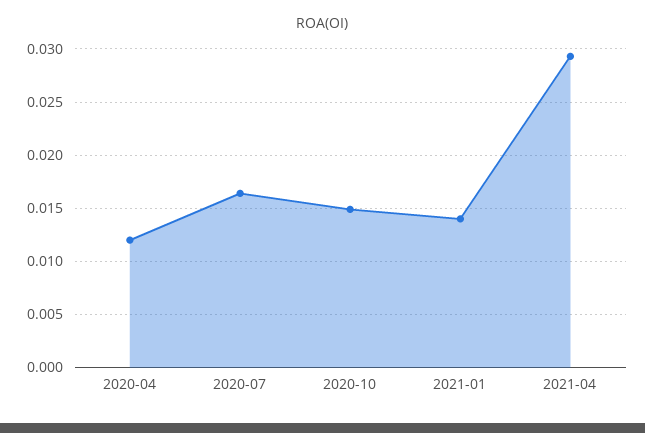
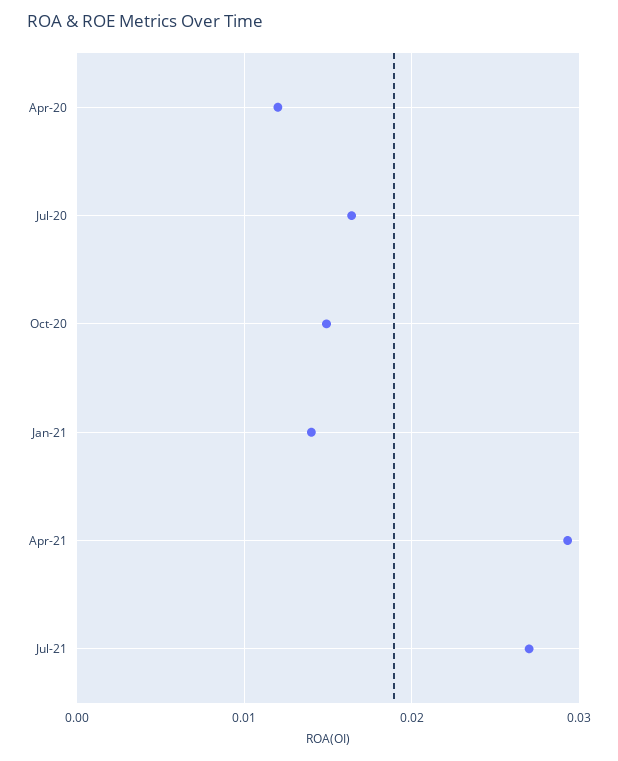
Jul-21: none -> 0.027

